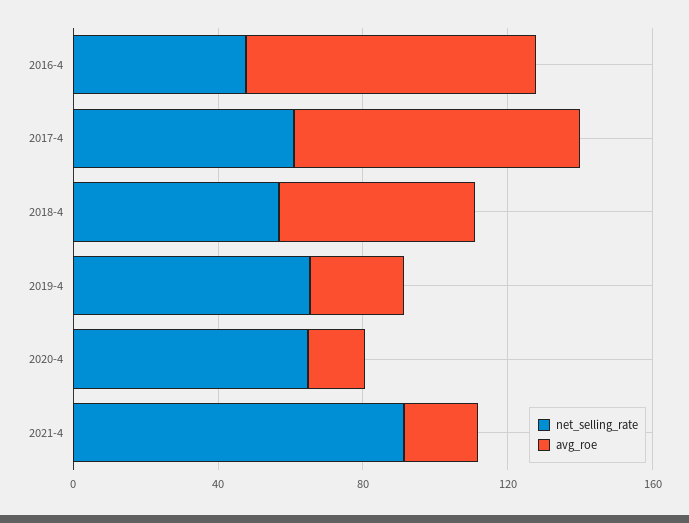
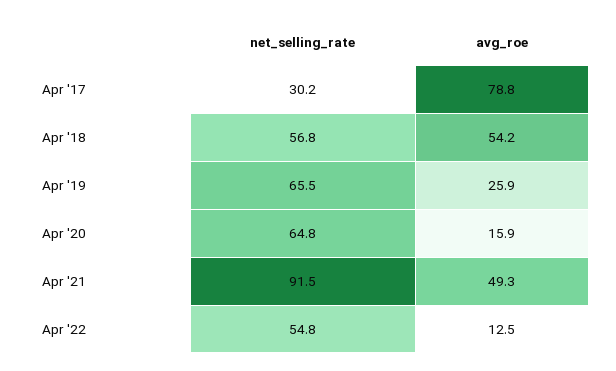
net_selling_rate, 2016-4: 50 -> none
avg_roe, 2016-4: 80 -> none
net_selling_rate, 2017-4: 60 -> 30.2
avg_roe, 2021-4: 20 -> 49.3
net_selling_rate, Apr '22: none -> 54.8
avg_roe, Apr '22: none -> 12.5

